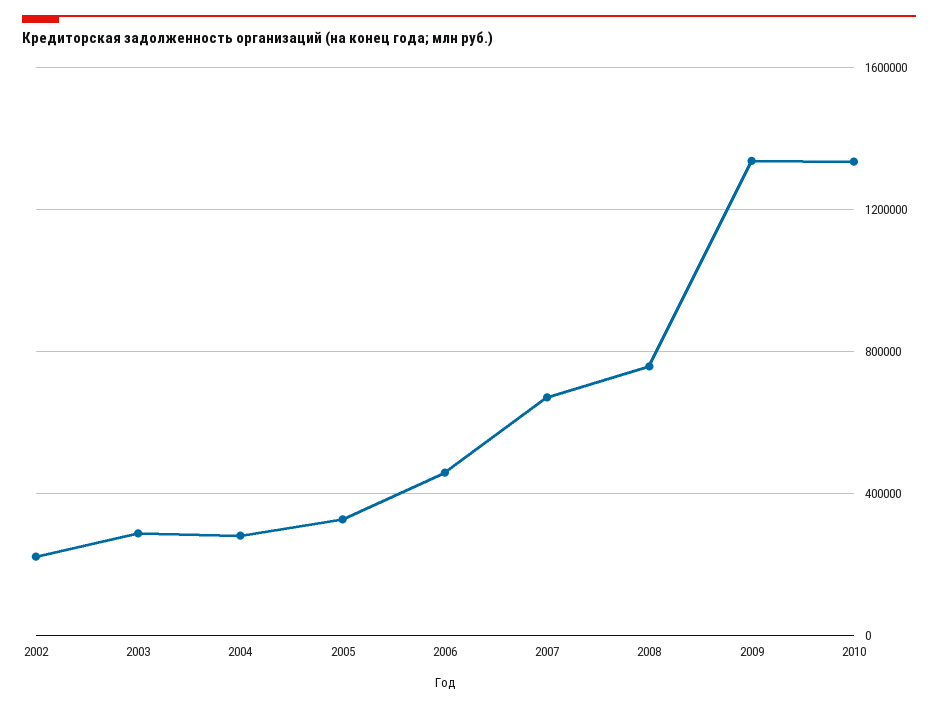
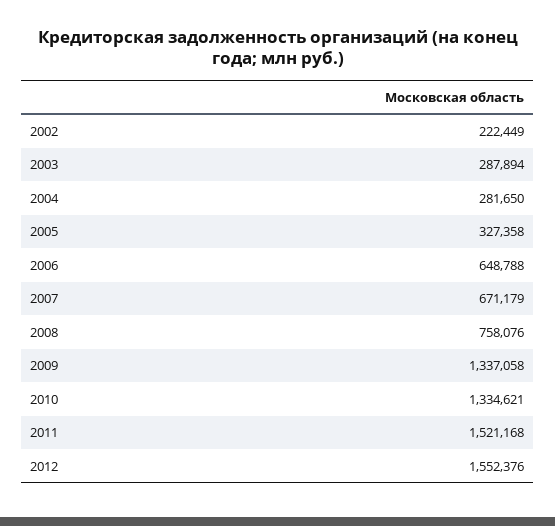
2006: 450000 -> 648788
2011: none -> 1521168
2012: none -> 1552376

